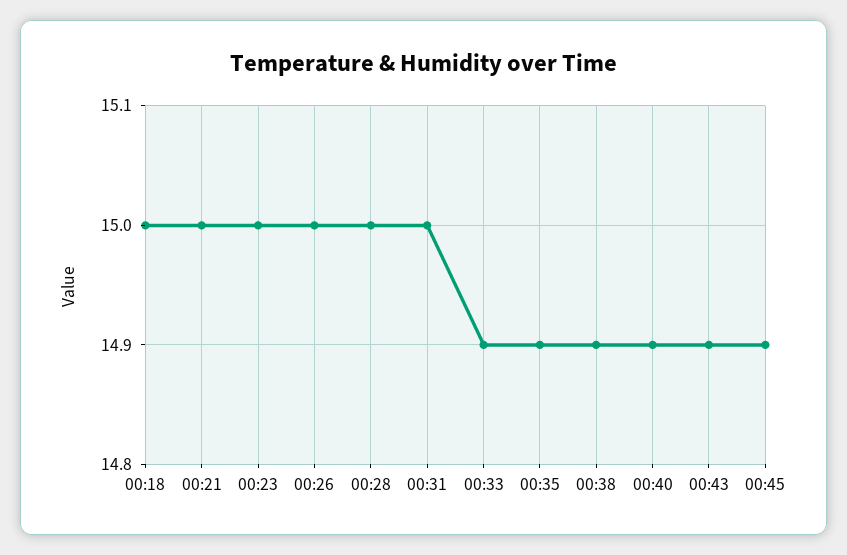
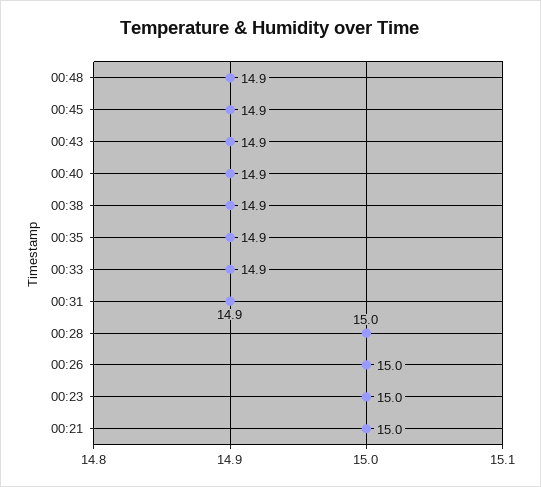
00:18: 15 -> none
00:31: 15 -> 14.9
00:48: none -> 14.9

